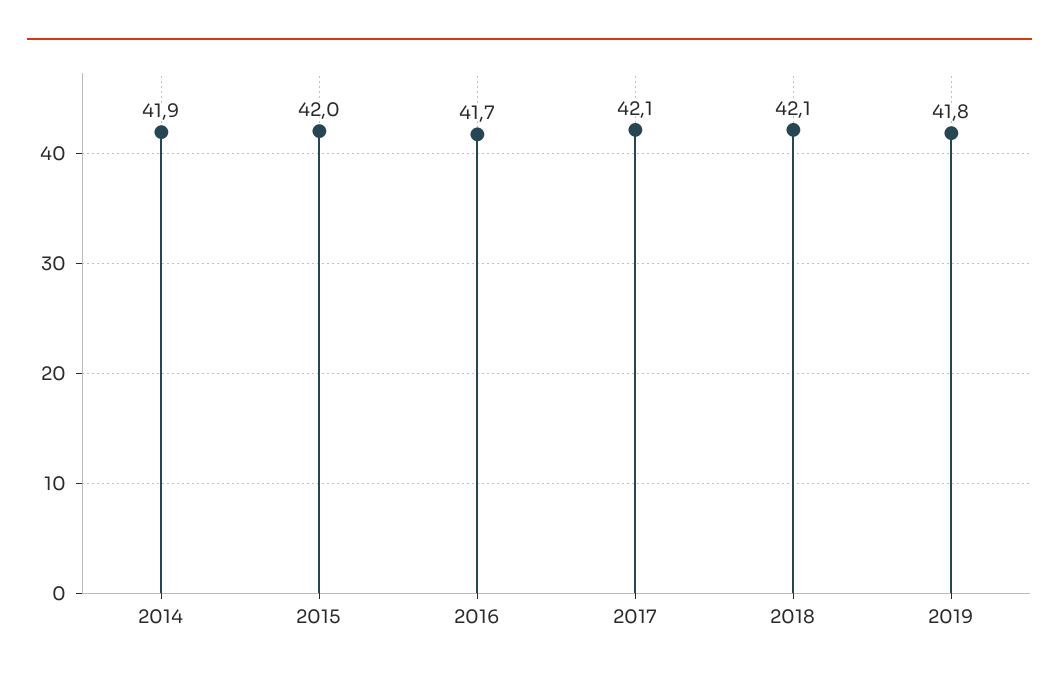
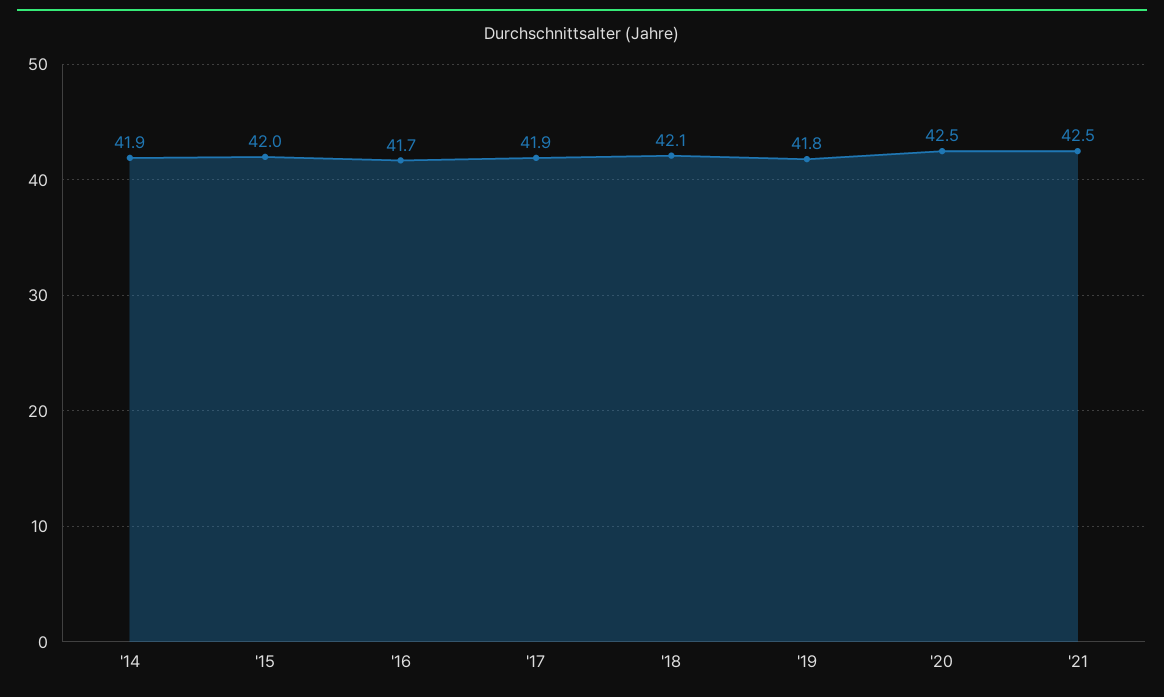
2017: 42.1 -> 41.9
'20: none -> 42.5
'21: none -> 42.5

